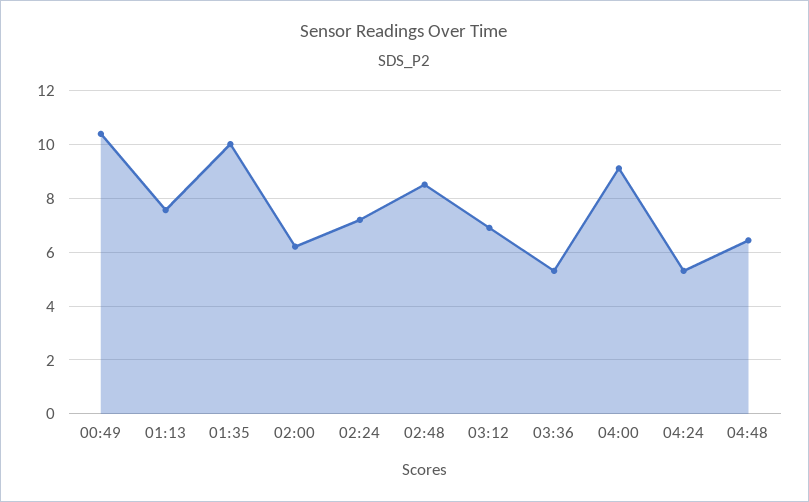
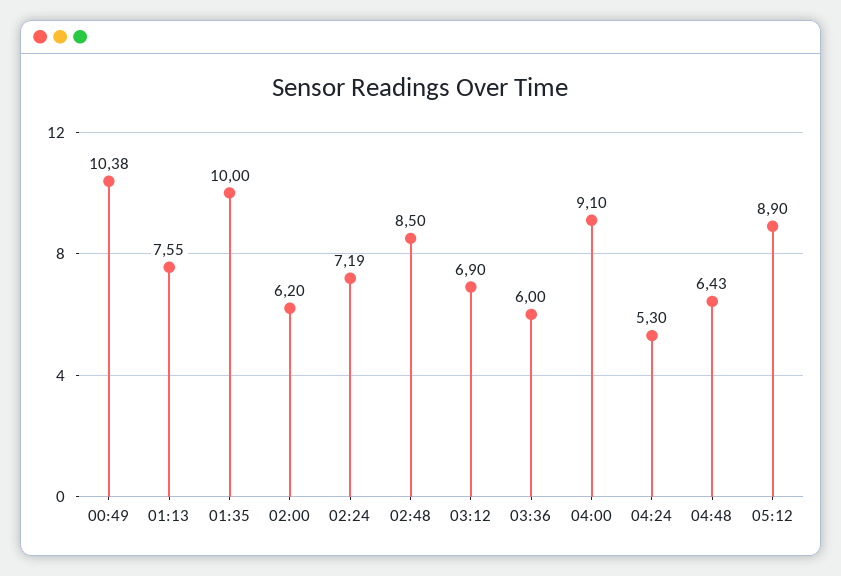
03:36: 5.25 -> 6
05:12: none -> 8.9

